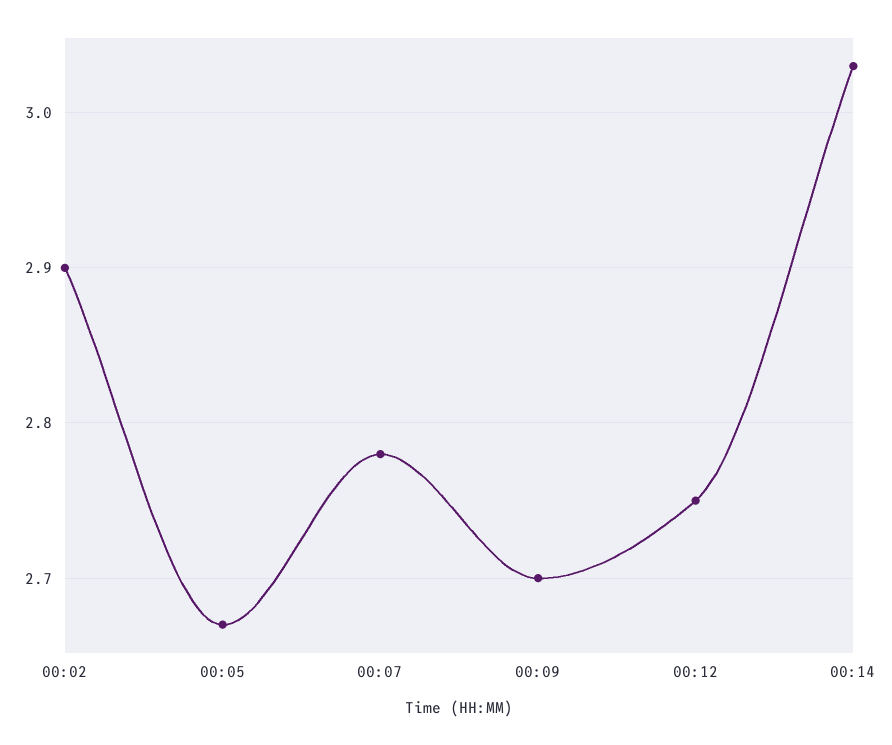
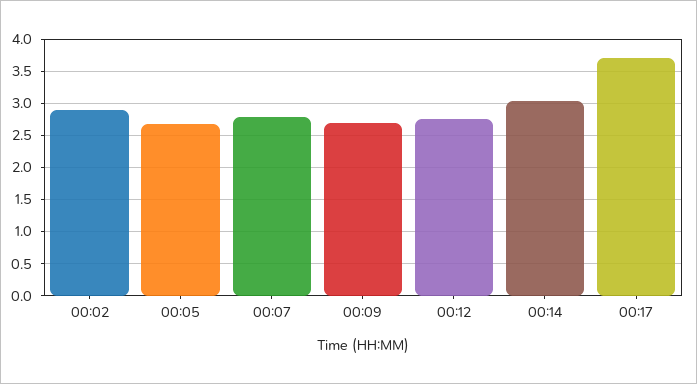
00:17: none -> 3.7

